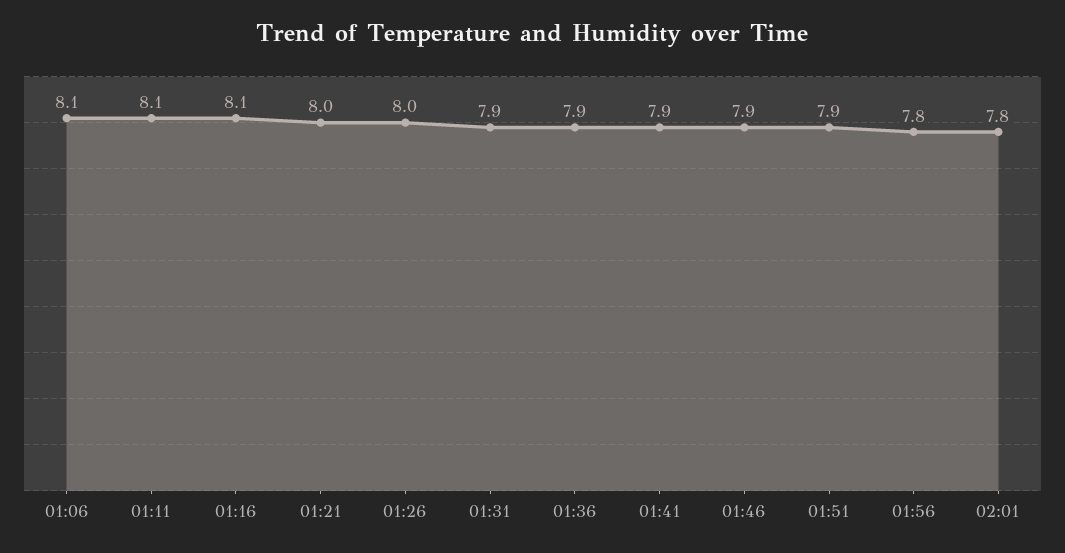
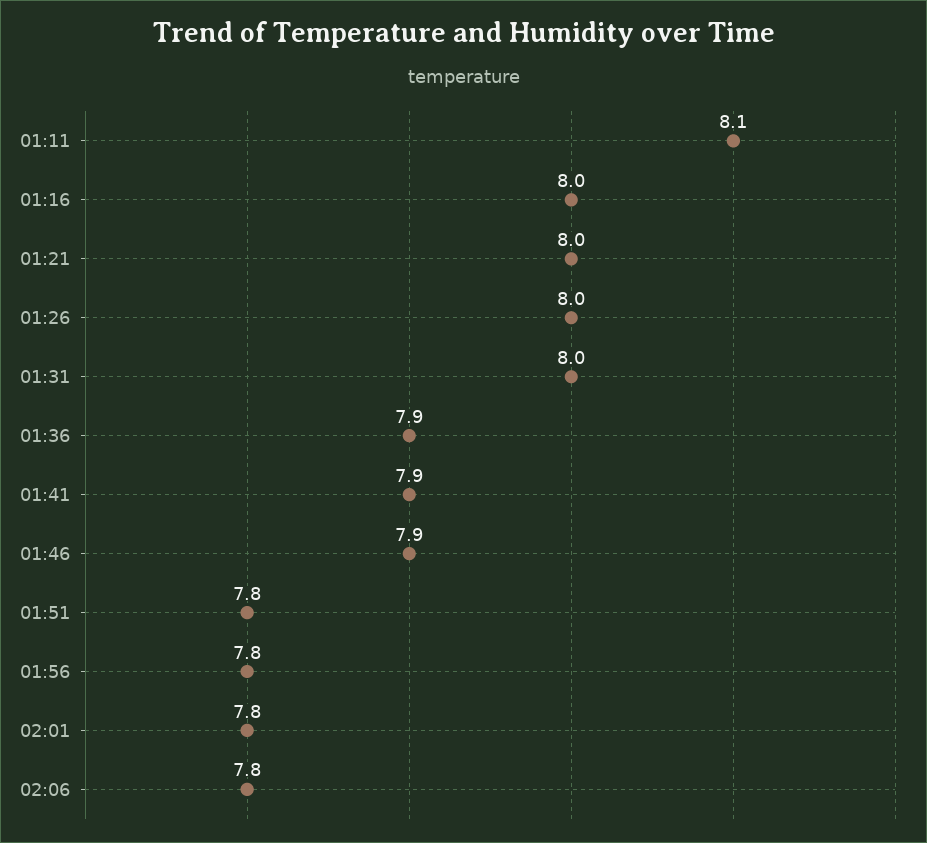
01:06: 8.1 -> none
01:16: 8.1 -> 8
01:31: 7.9 -> 8
01:51: 7.9 -> 7.8
02:06: none -> 7.8

